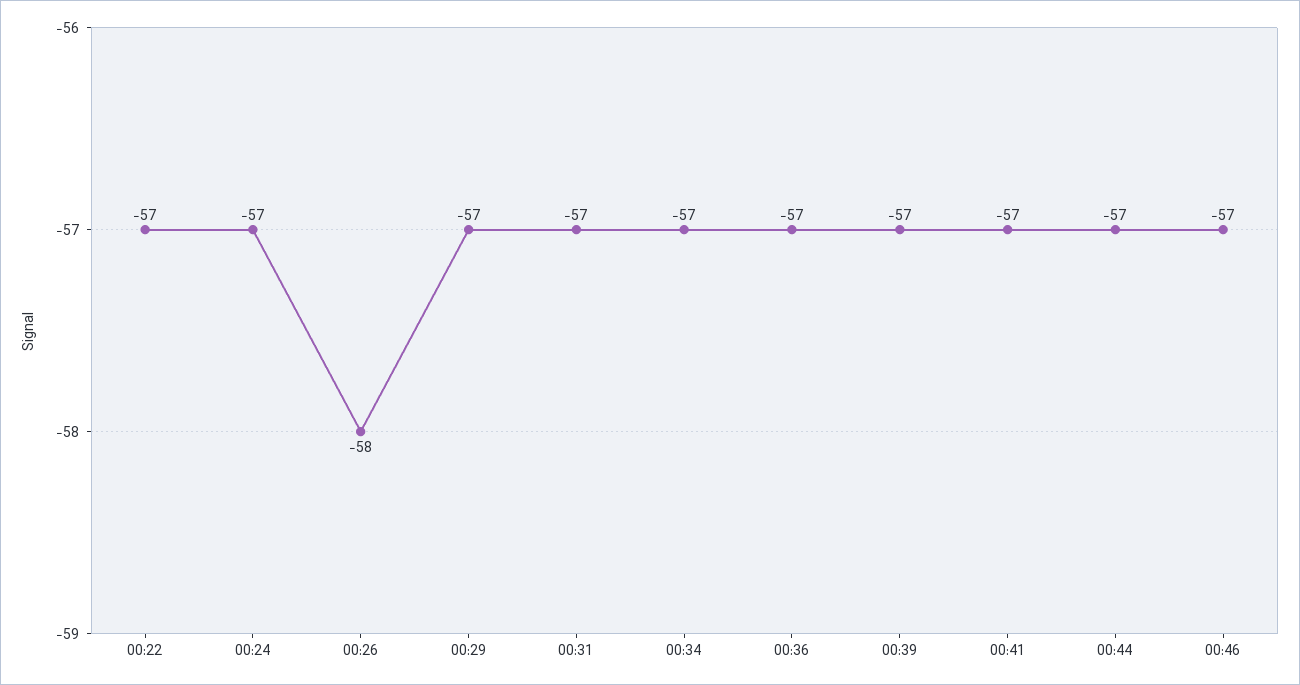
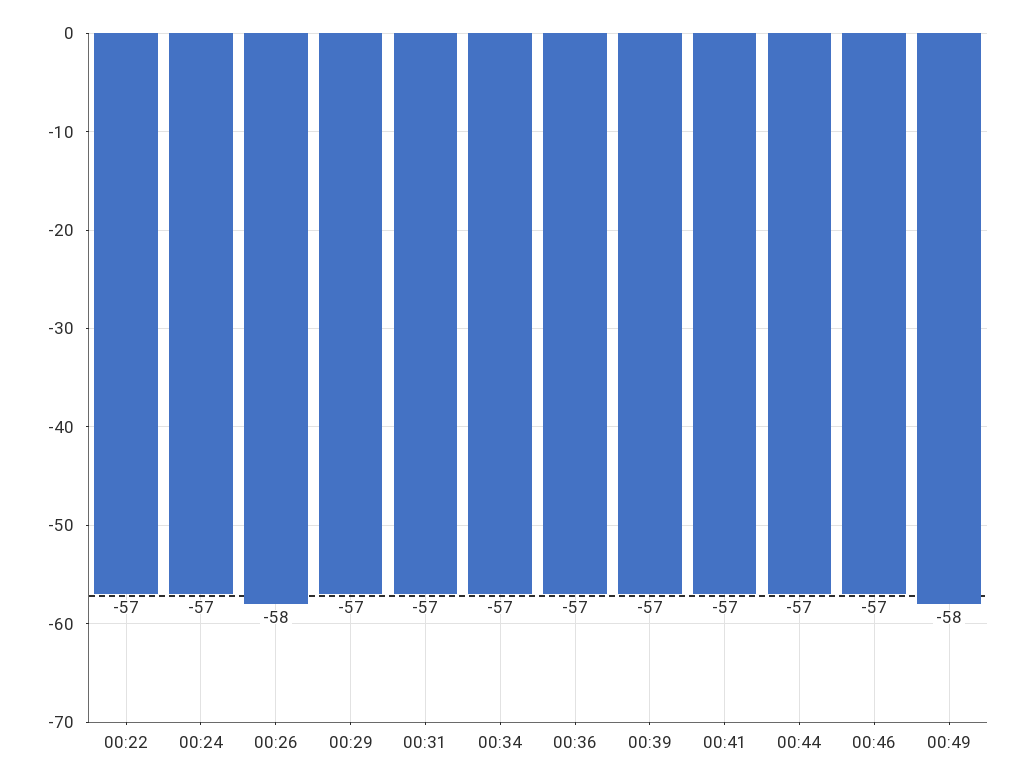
00:49: none -> -58

